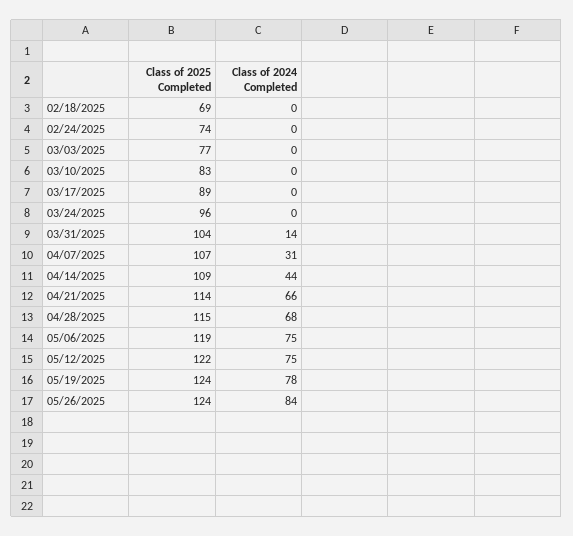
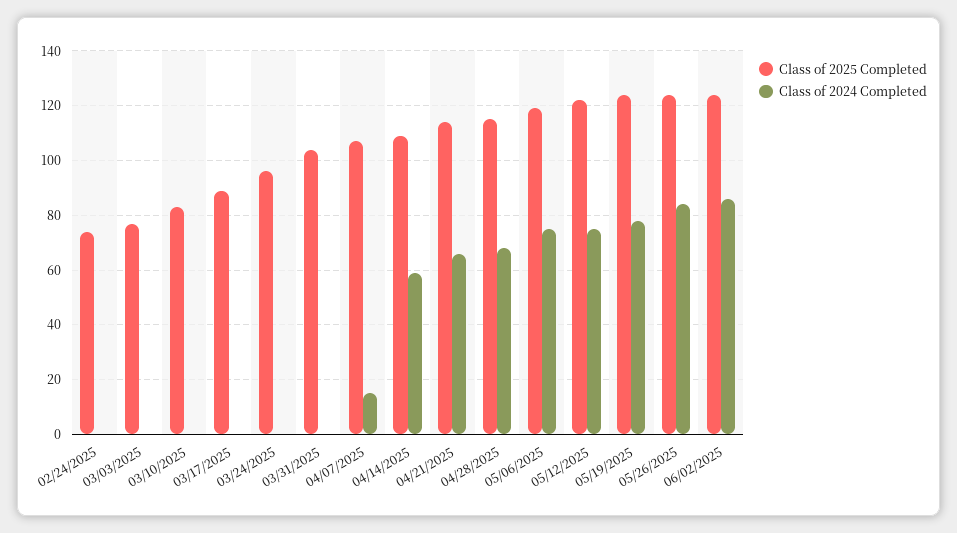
Class of 2025 Completed, 02/18/2025: 69 -> none
Class of 2024 Completed, 02/18/2025: 0 -> none
Class of 2024 Completed, 03/31/2025: 14 -> 0
Class of 2024 Completed, 04/07/2025: 31 -> 15
Class of 2024 Completed, 04/14/2025: 44 -> 60
Class of 2025 Completed, 06/02/2025: none -> 125
Class of 2024 Completed, 06/02/2025: none -> 85

